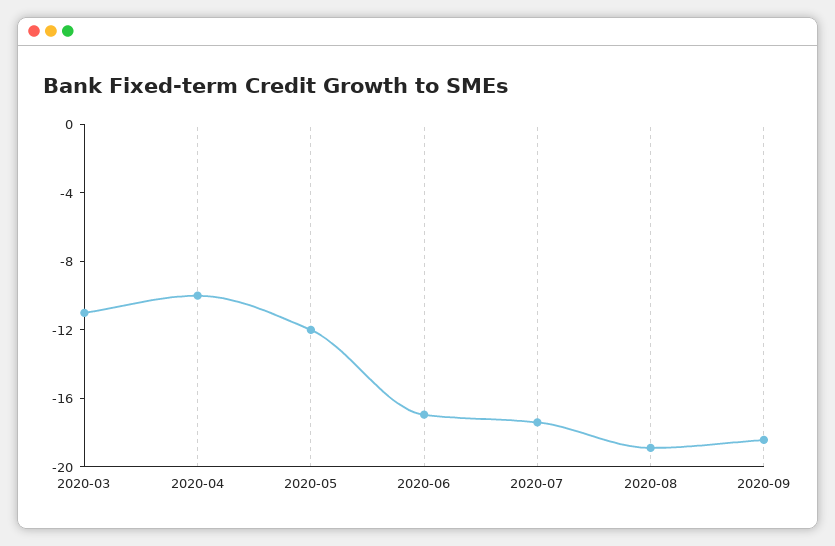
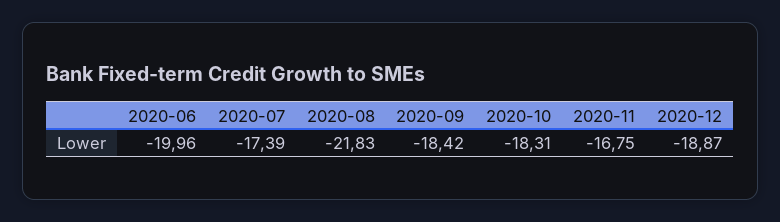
2020-03: -11 -> none
2020-04: -10 -> none
2020-05: -12 -> none
2020-06: -17 -> -19.96
2020-08: -19 -> -21.83
2020-10: none -> -18.31
2020-11: none -> -16.75
2020-12: none -> -18.87

